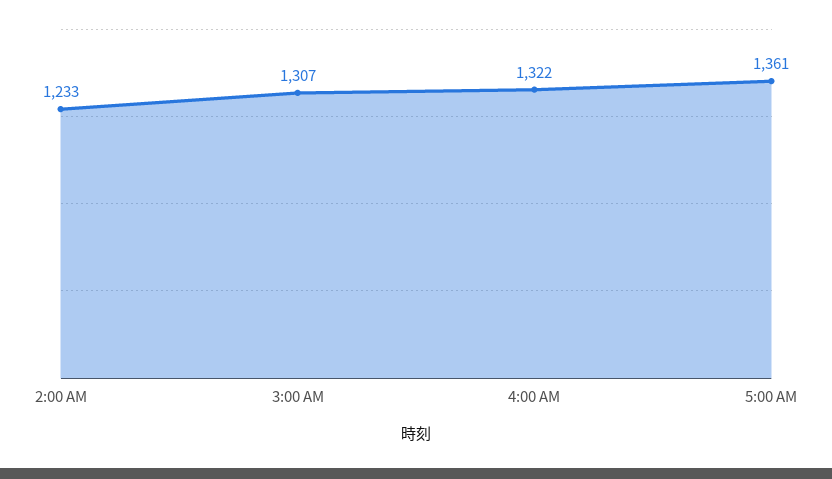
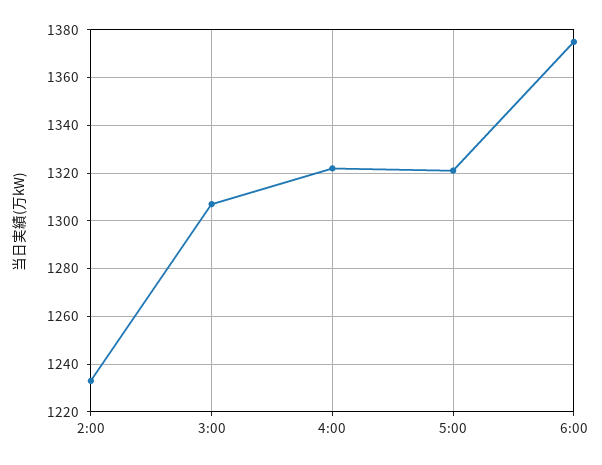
5:00 AM: 1361 -> 1320
6:00: none -> 1375

